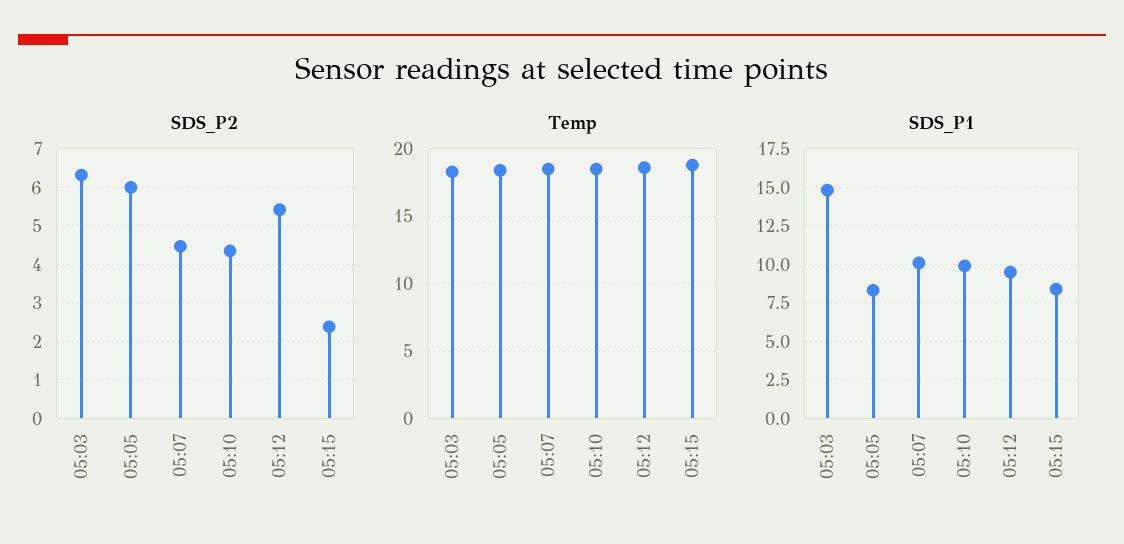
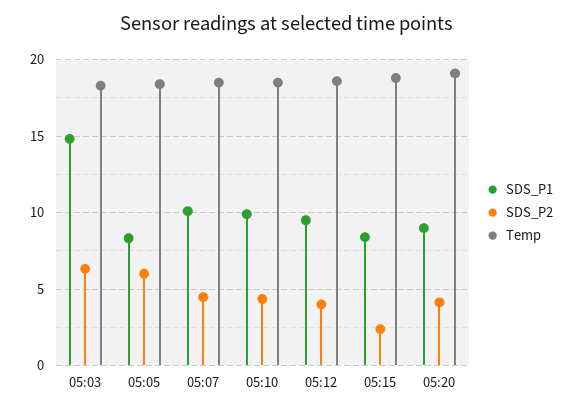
SDS_P2, 05:12: 5.4 -> 4
SDS_P1, 05:20: none -> 9
SDS_P2, 05:20: none -> 4
Temp, 05:20: none -> 19

